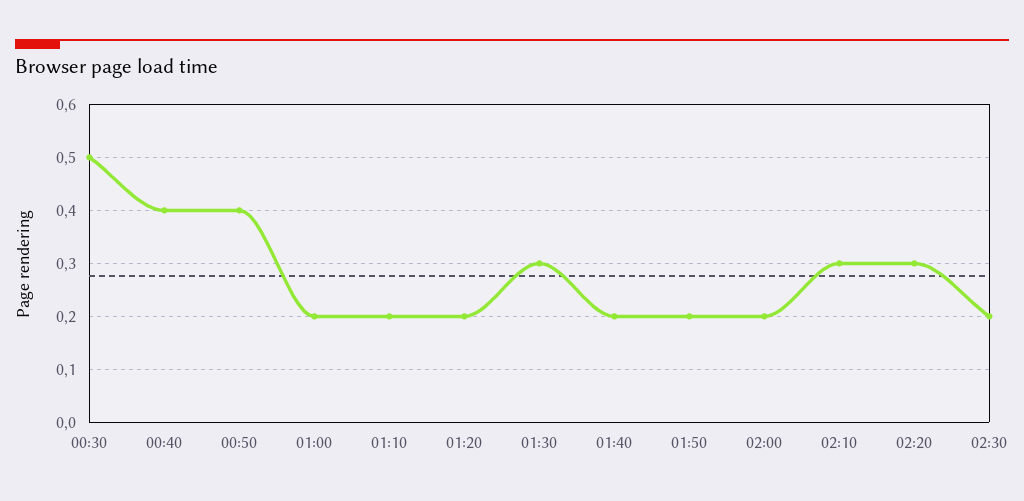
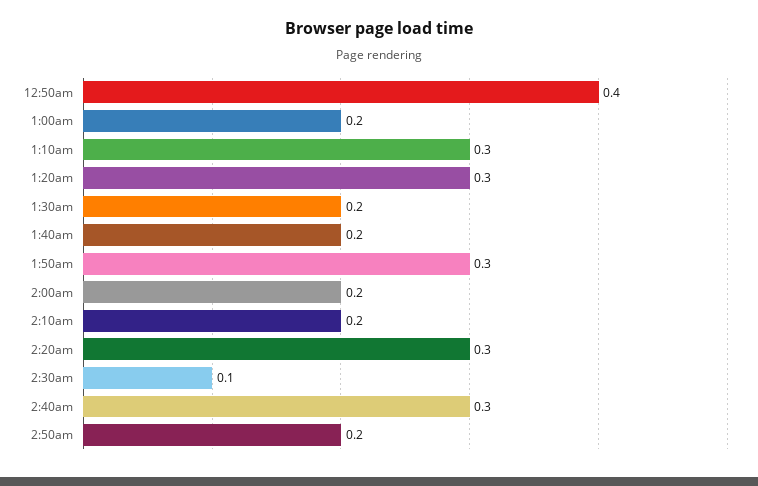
00:30: 0.5 -> none
00:40: 0.4 -> none
01:10: 0.2 -> 0.3
01:20: 0.2 -> 0.3
01:30: 0.3 -> 0.2
01:50: 0.2 -> 0.3
02:10: 0.3 -> 0.2
02:30: 0.2 -> 0.1
2:40am: none -> 0.3
2:50am: none -> 0.2

